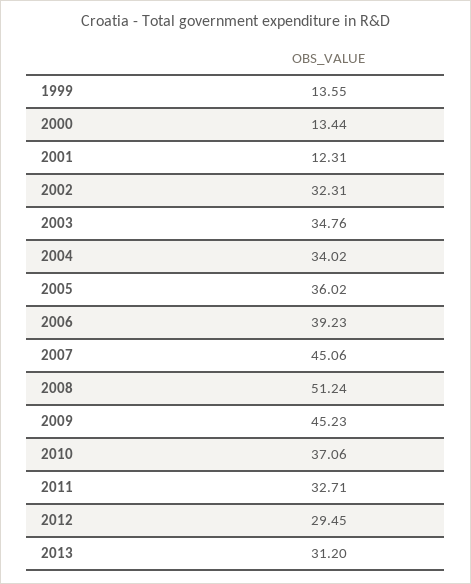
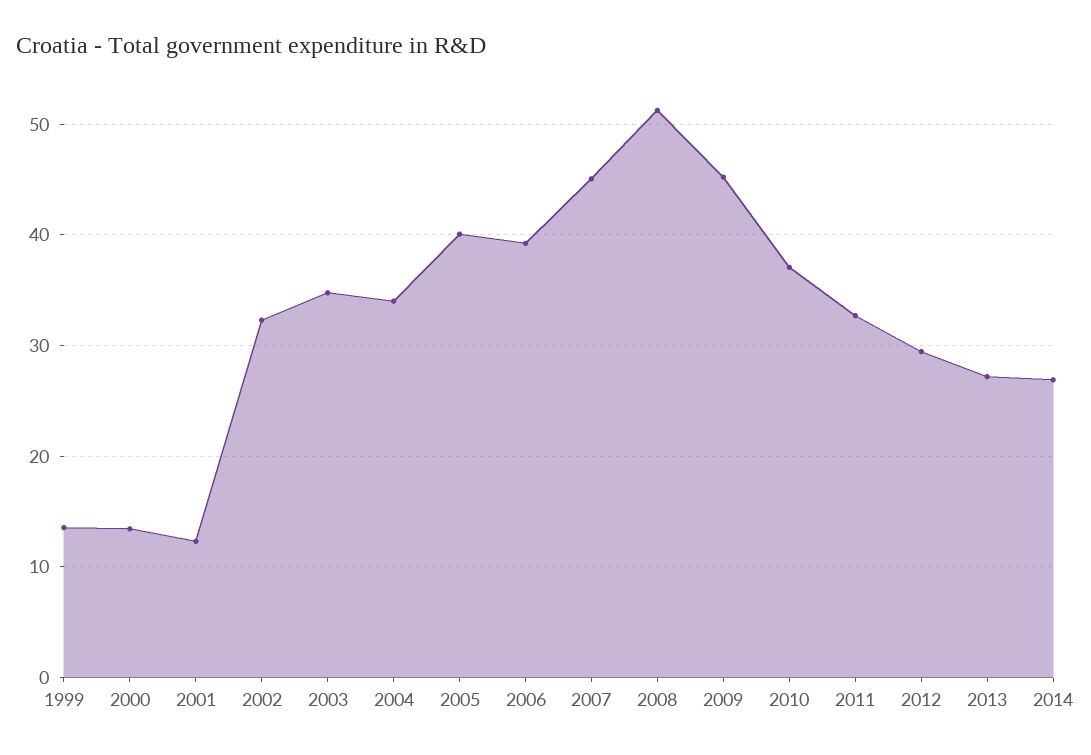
2005: 36.02 -> 40
2013: 31.2 -> 27
2014: none -> 27

